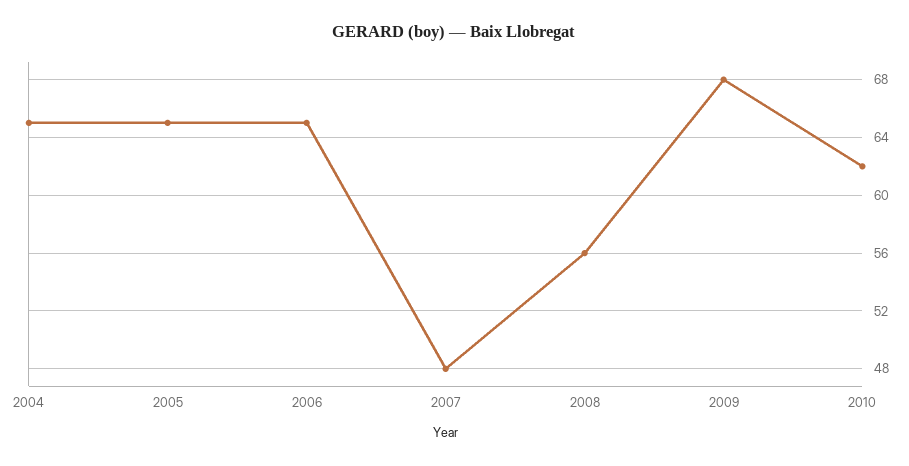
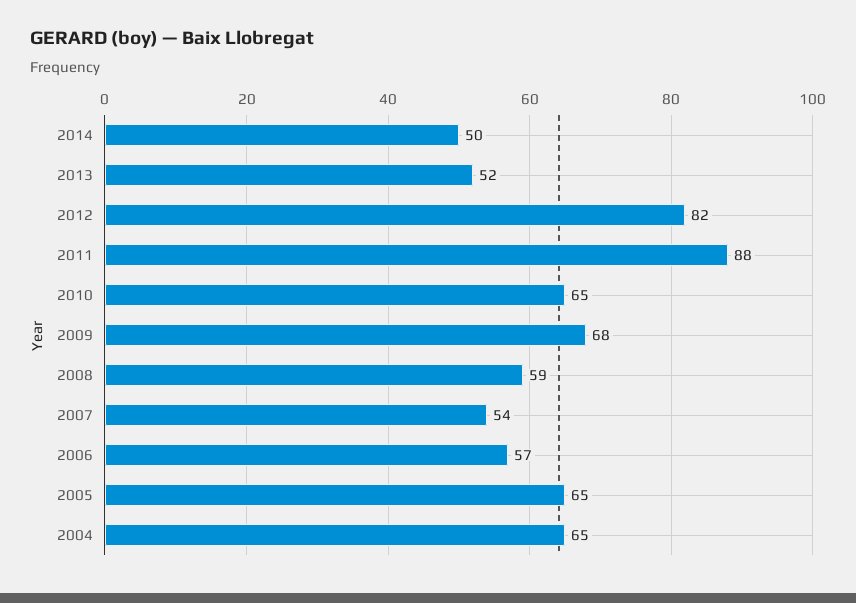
2006: 65 -> 57
2007: 48 -> 54
2008: 56 -> 59
2010: 62 -> 65
2014: none -> 50
2013: none -> 52
2012: none -> 82
2011: none -> 88

